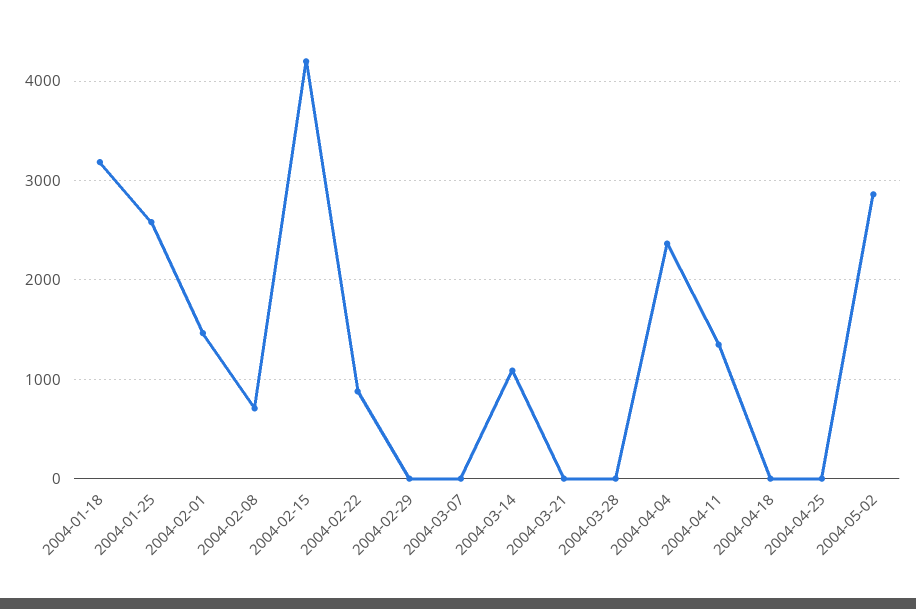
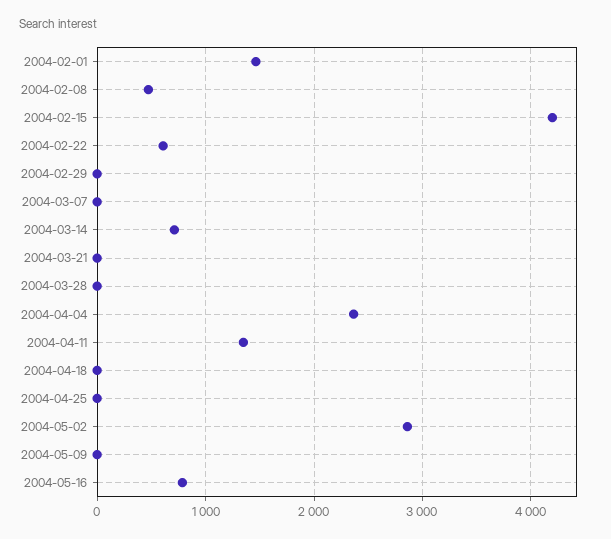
2004-01-18: 3200 -> none
2004-01-25: 2600 -> none
2004-02-08: 700 -> 500
2004-02-22: 900 -> 600
2004-03-14: 1100 -> 700
2004-05-09: none -> 0
2004-05-16: none -> 800

